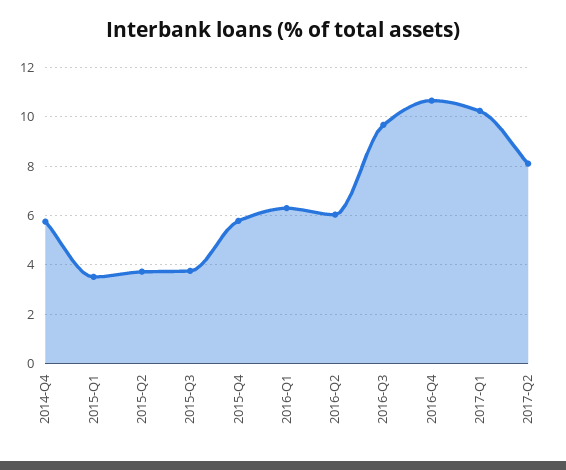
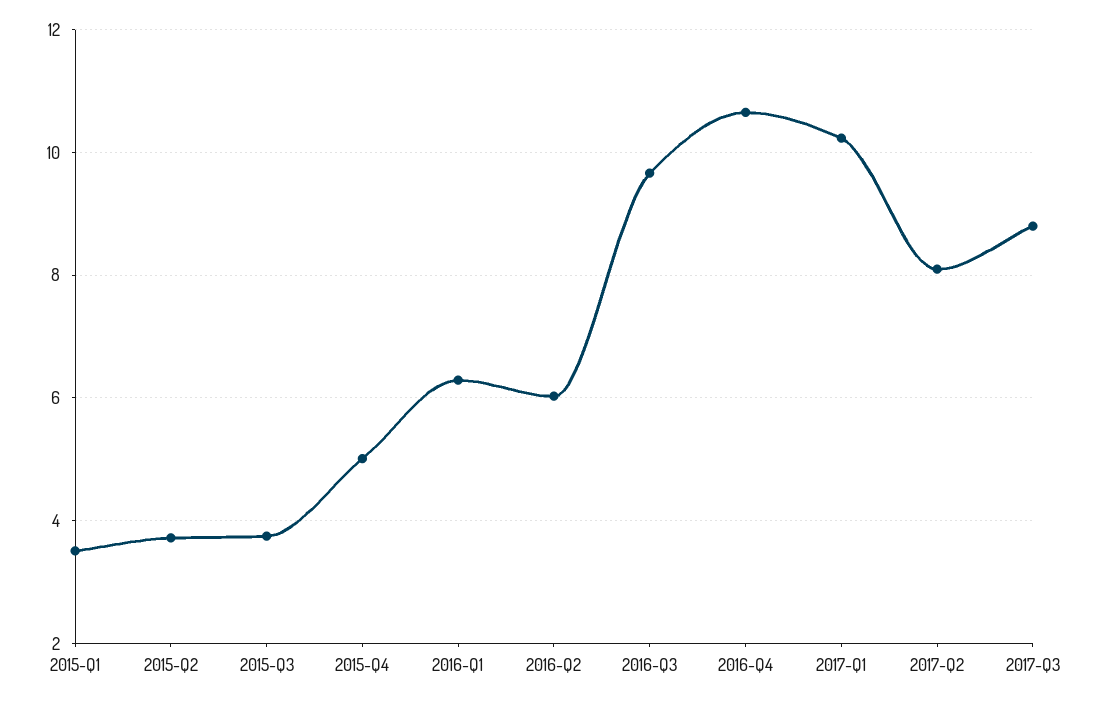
2014-Q4: 5.75 -> none
2015-Q4: 5.75 -> 5
2017-Q3: none -> 8.8

